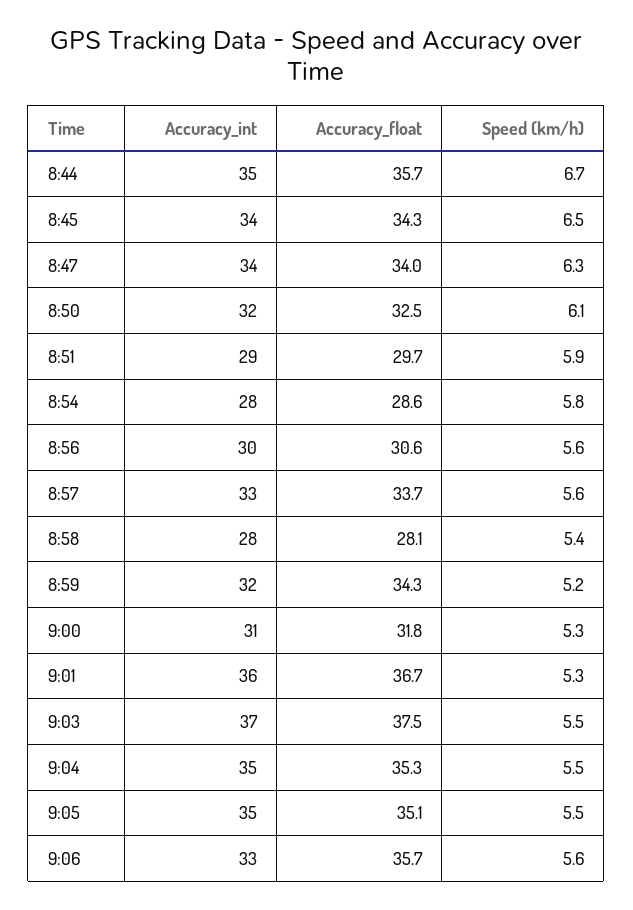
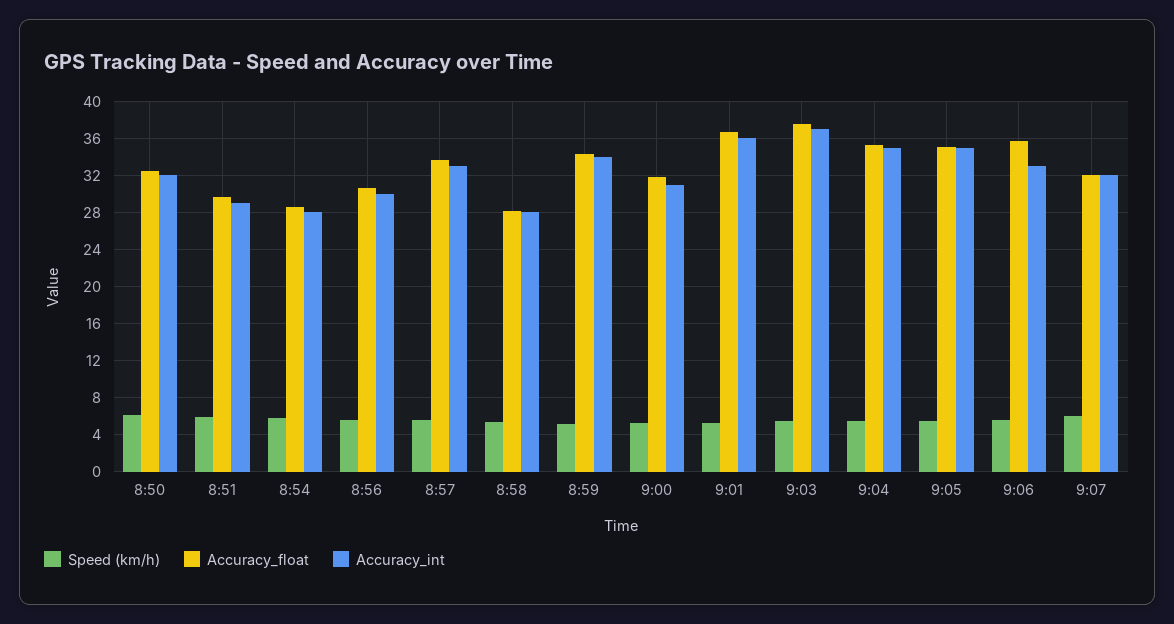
Accuracy_int, 8:44: 35 -> none
Accuracy_float, 8:44: 35.7 -> none
Speed (km/h), 8:44: 6.7 -> none
Accuracy_int, 8:45: 34 -> none
Accuracy_float, 8:45: 34.3 -> none
Speed (km/h), 8:45: 6.5 -> none
Accuracy_int, 8:47: 34 -> none
Accuracy_float, 8:47: 34 -> none
Speed (km/h), 8:47: 6.3 -> none
Accuracy_int, 8:59: 32 -> 34
Speed (km/h), 9:07: none -> 6
Accuracy_float, 9:07: none -> 32
Accuracy_int, 9:07: none -> 32

